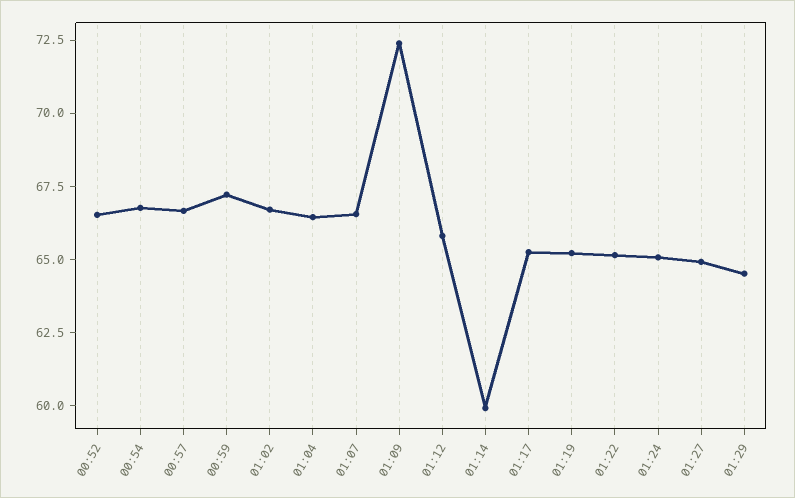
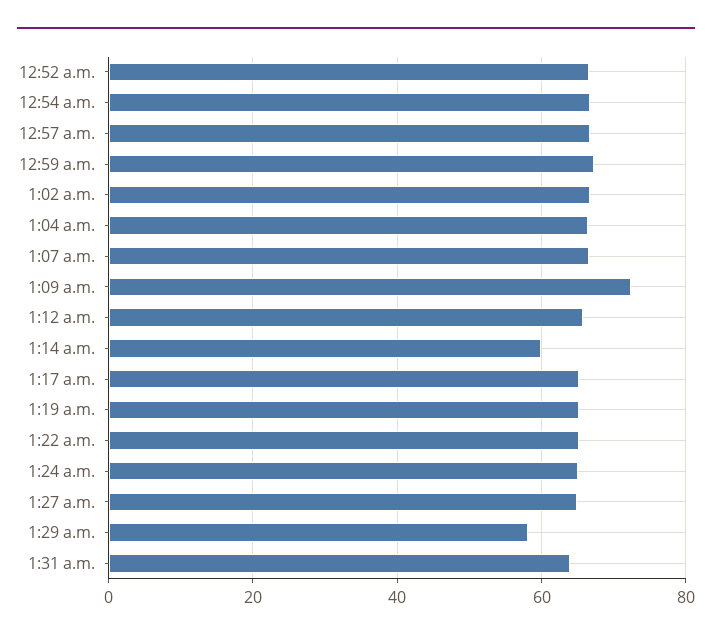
01:29: 64.5 -> 58
1:31 a.m.: none -> 64

